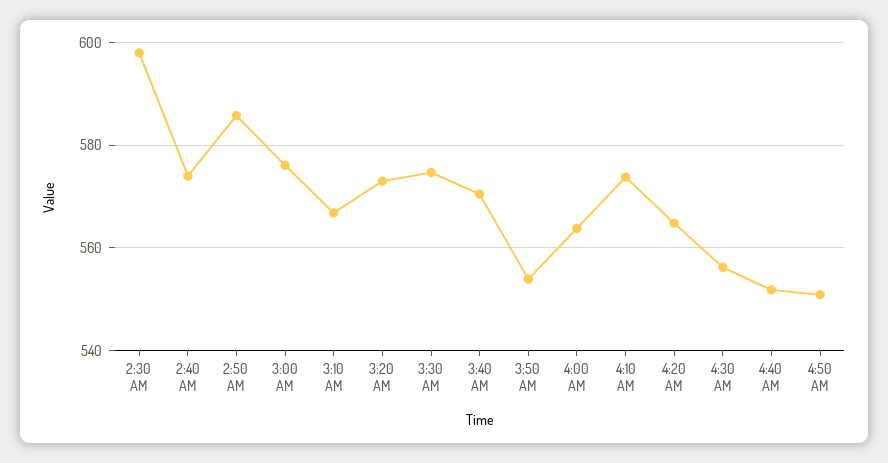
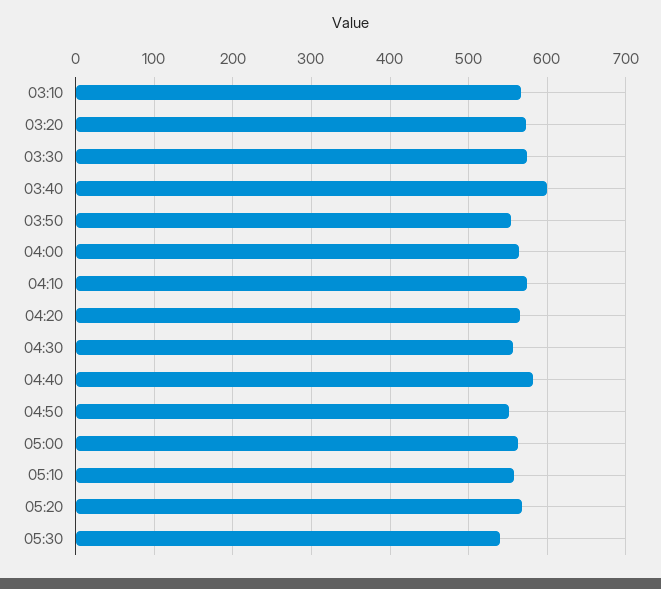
2:30 AM: 598 -> none
2:40 AM: 574 -> none
2:50 AM: 586 -> none
3:00 AM: 576 -> none
3:40 AM: 570 -> 600
4:40 AM: 552 -> 580
05:00: none -> 560
05:10: none -> 560
05:20: none -> 570
05:30: none -> 540

